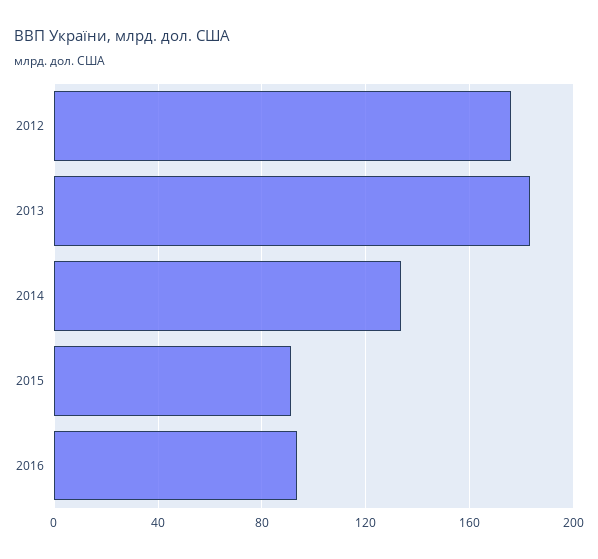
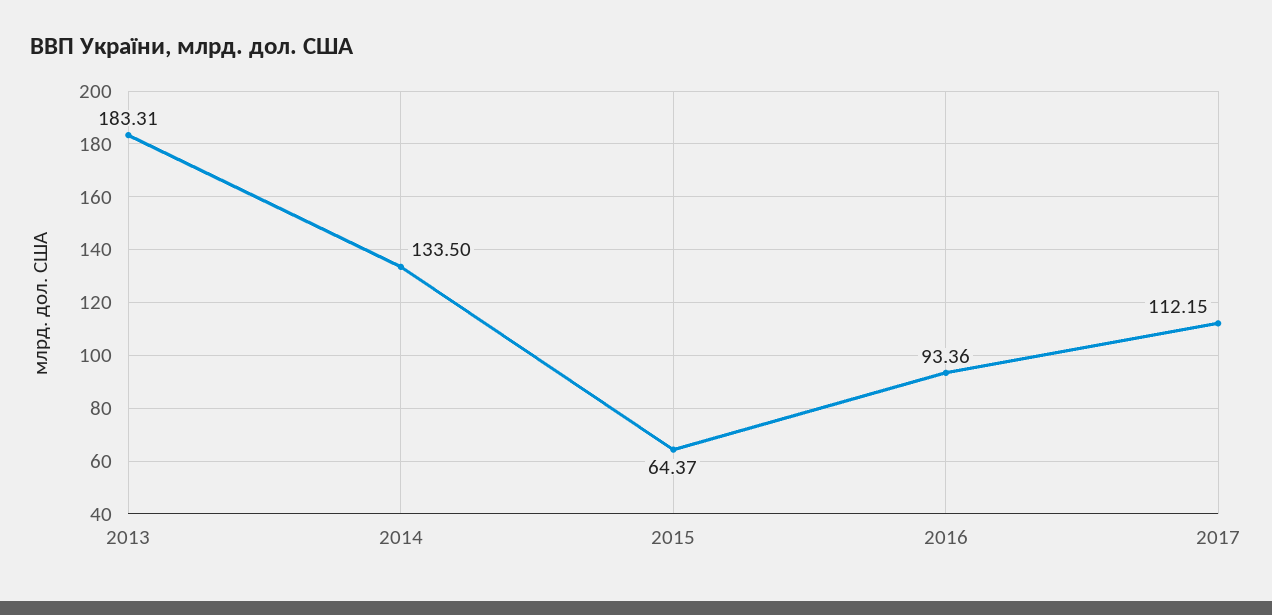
2012: 175 -> none
2015: 90 -> 64.37
2017: none -> 112.15

